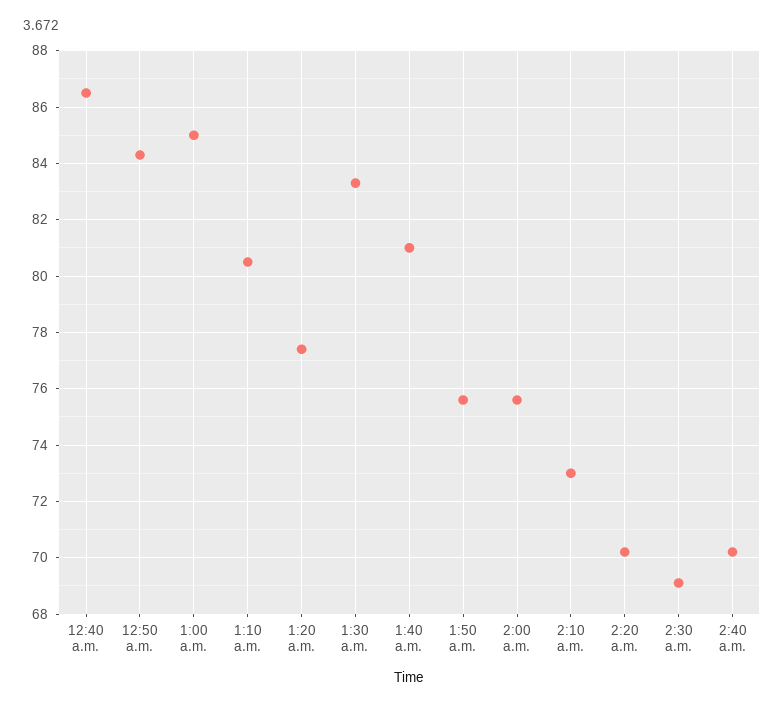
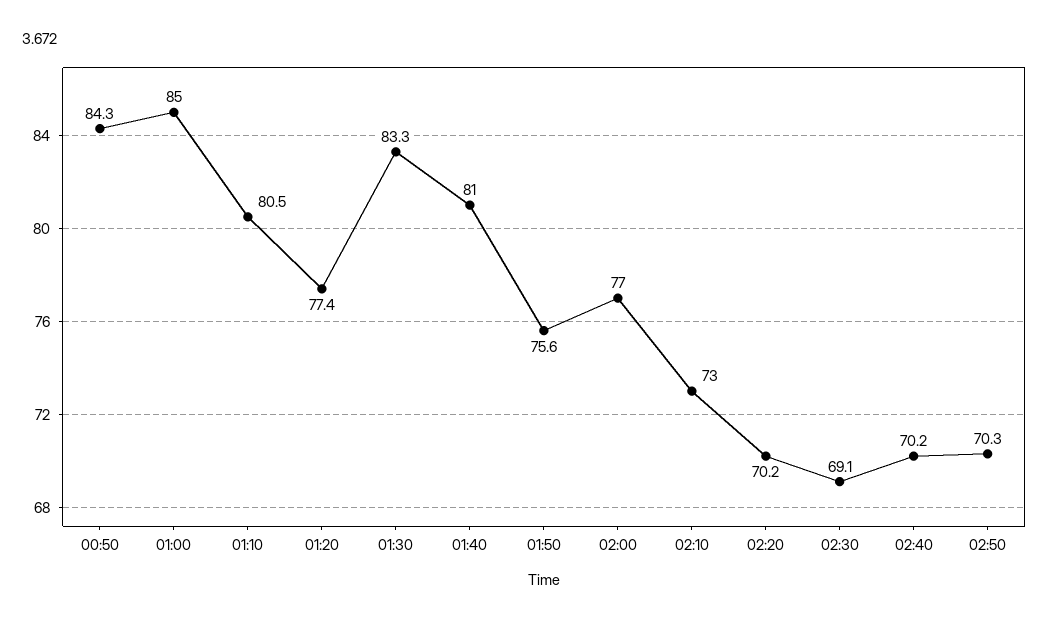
12:40 a.m.: 86.5 -> none
2:00 a.m.: 75.5 -> 77
02:50: none -> 70.3

